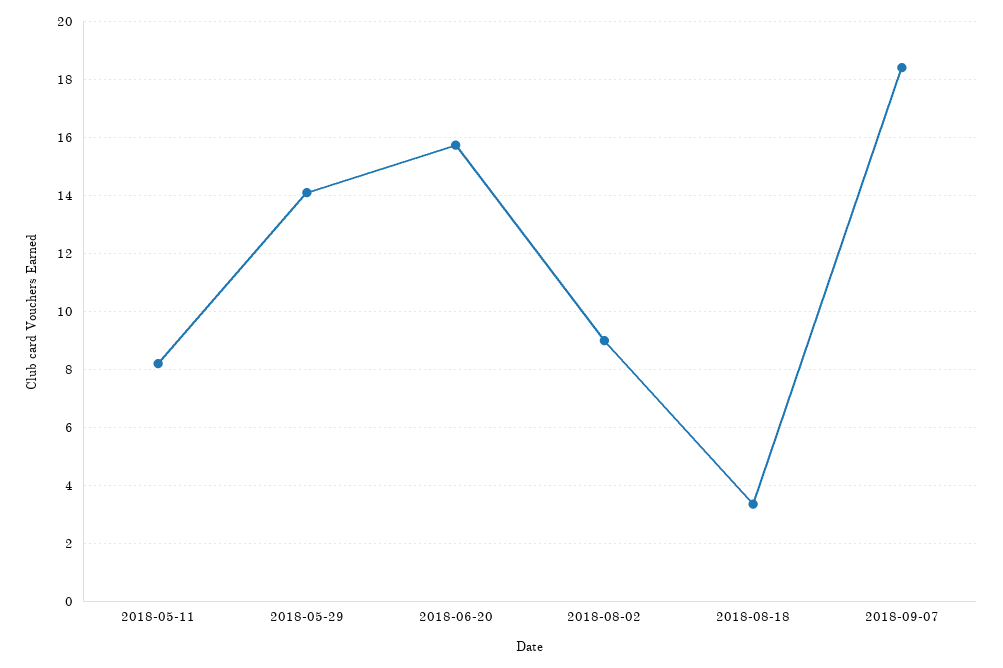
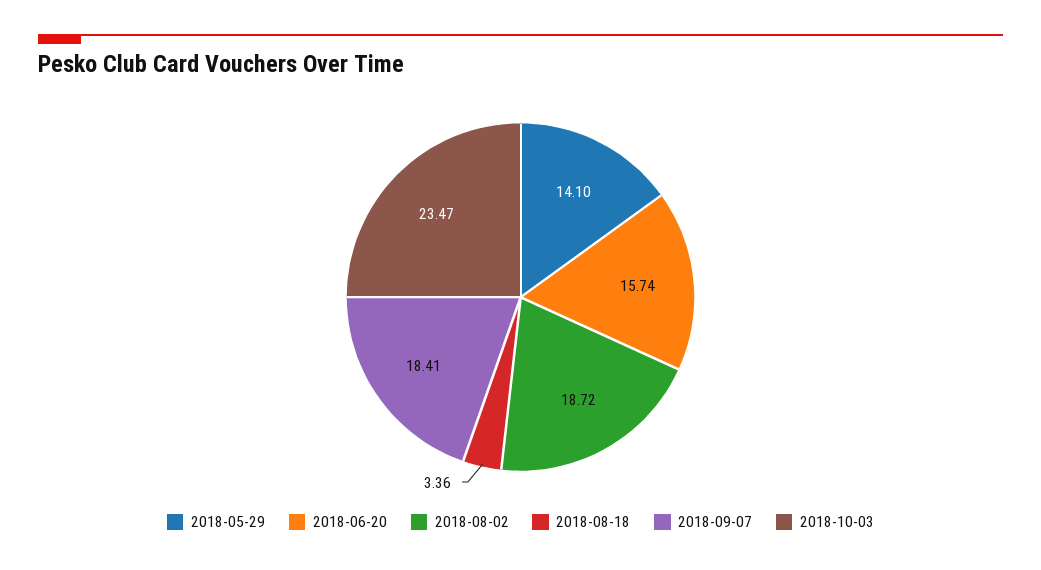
2018-05-11: 8.25 -> none
2018-08-02: 9 -> 18.72
2018-10-03: none -> 23.47

